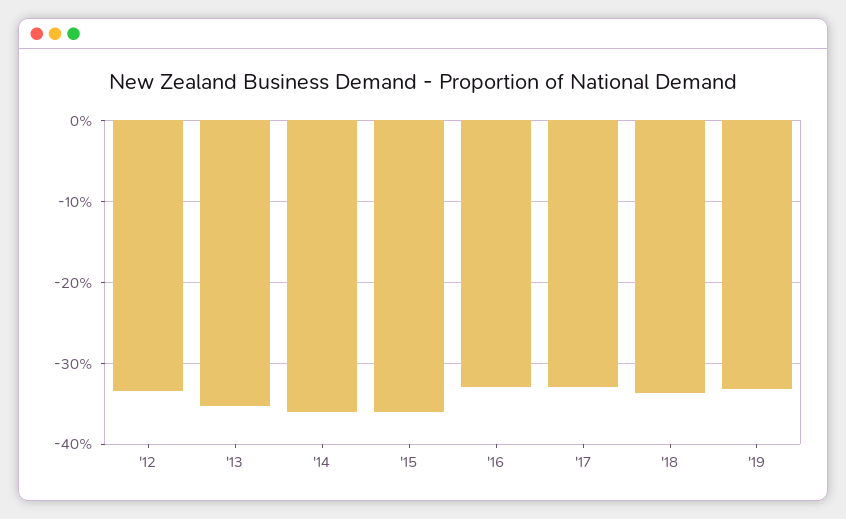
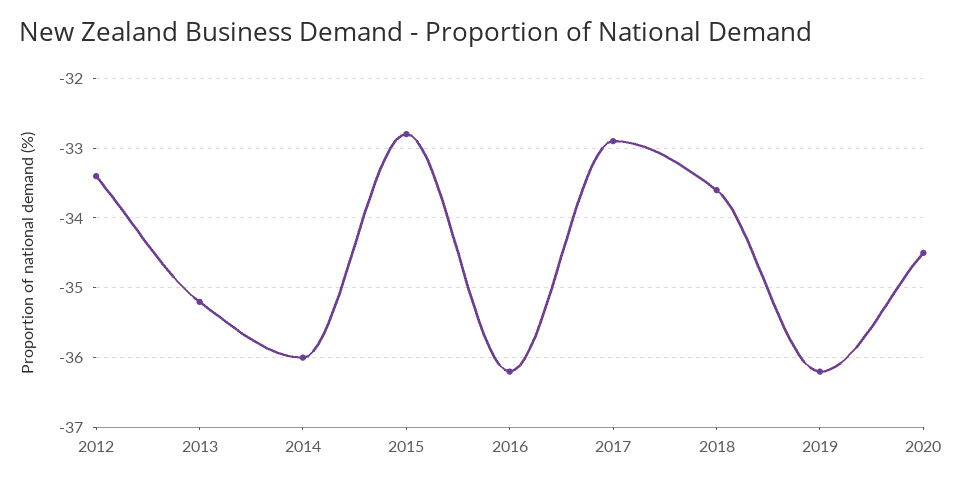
'15: -36 -> -32.8
'16: -33 -> -36.2
'19: -33 -> -36.2
2020: none -> -34.5

